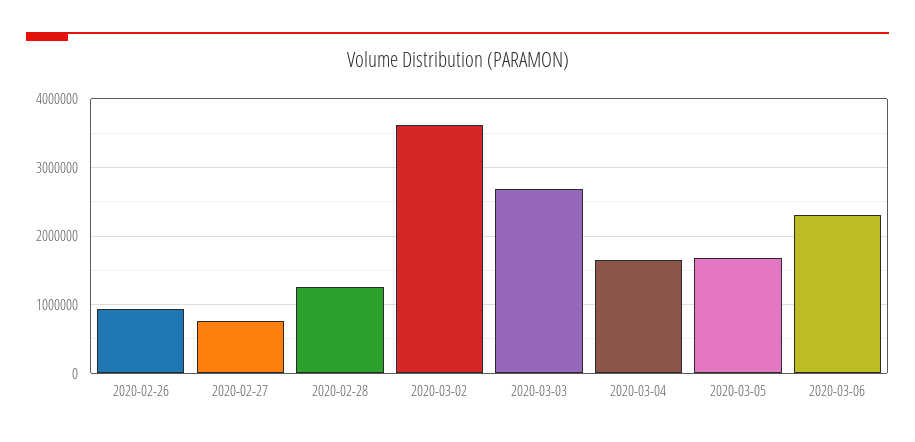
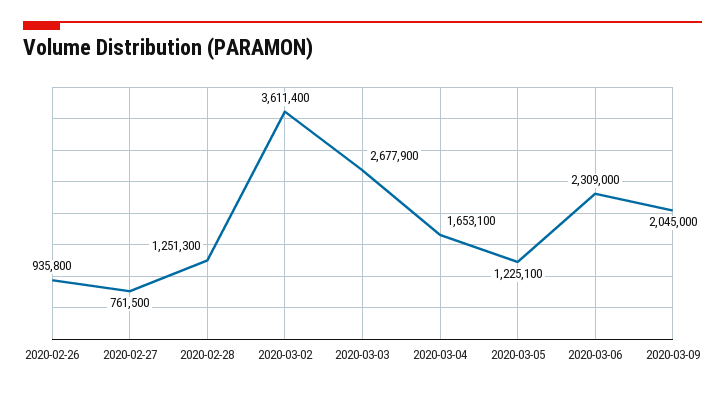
2020-03-05: 1700000 -> 1225100
2020-03-09: none -> 2045000

